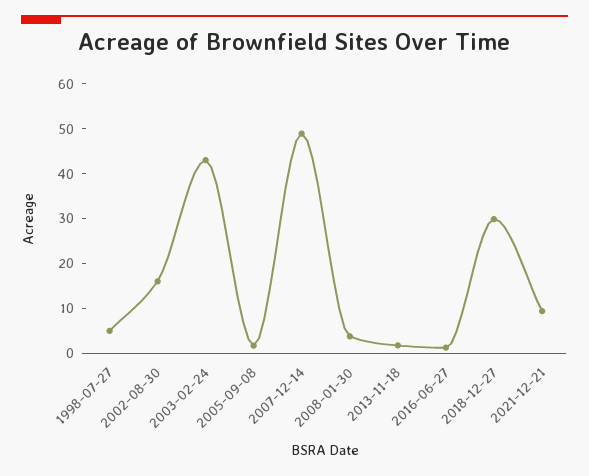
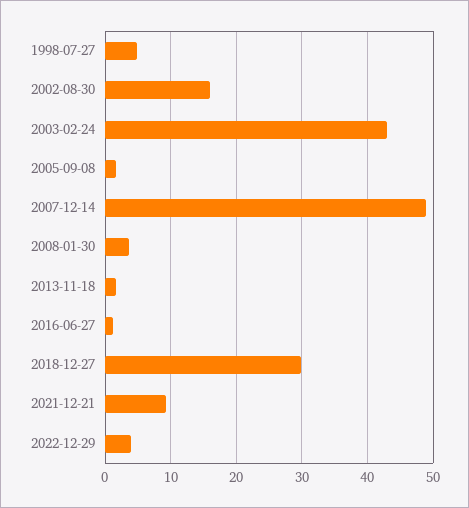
2022-12-29: none -> 4

